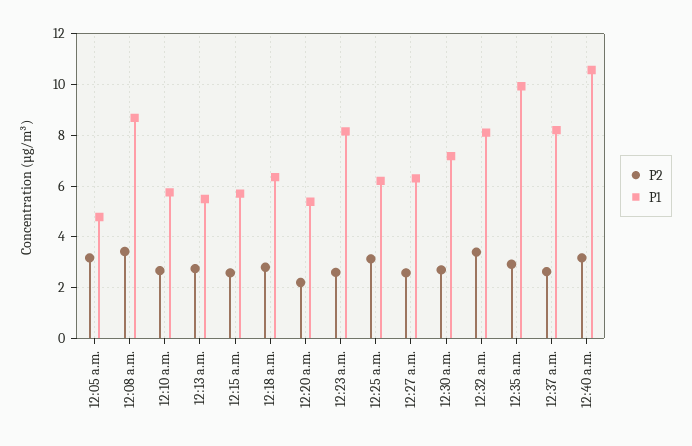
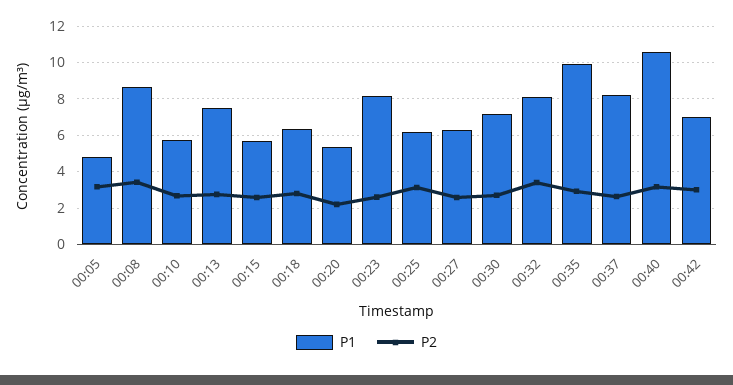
P1, 12:13 a.m.: 5.5 -> 7.5
P1, 00:42: none -> 7
P2, 00:42: none -> 3

